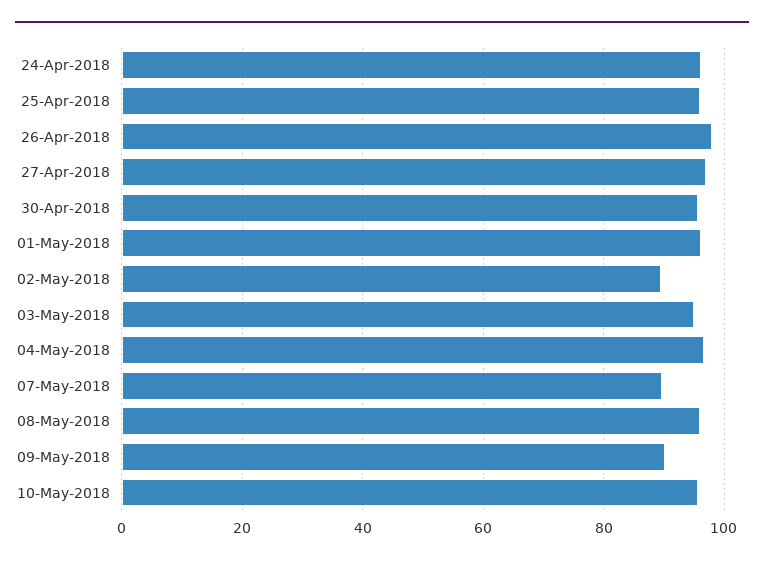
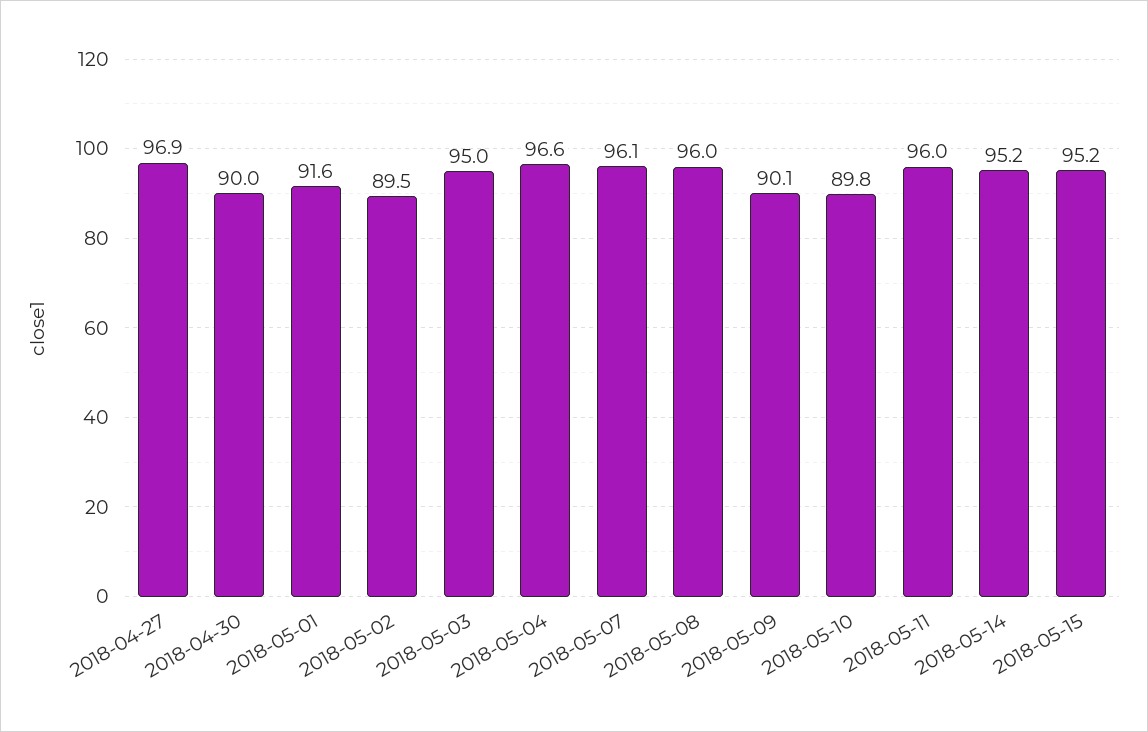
24-Apr-2018: 96 -> none
25-Apr-2018: 96 -> none
26-Apr-2018: 98 -> none
30-Apr-2018: 96 -> 90
01-May-2018: 96 -> 91.6
07-May-2018: 90 -> 96.1
10-May-2018: 96 -> 89.8
2018-05-11: none -> 96
2018-05-14: none -> 95.2
2018-05-15: none -> 95.2

